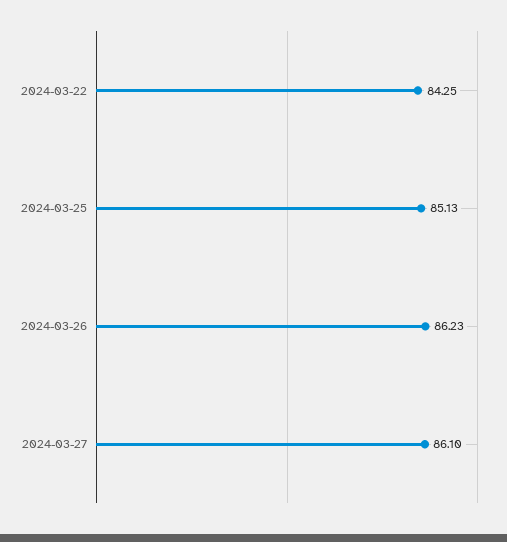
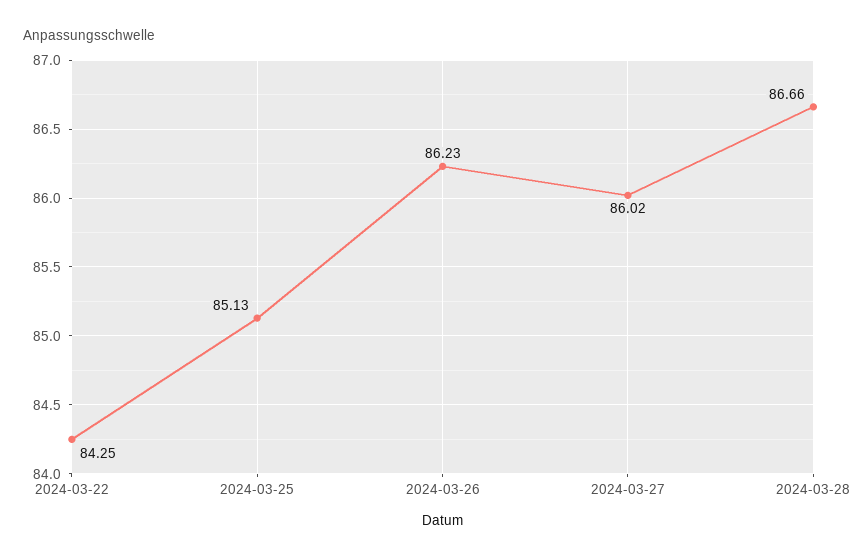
2024-03-27: 86.1 -> 86.02
2024-03-28: none -> 86.66

